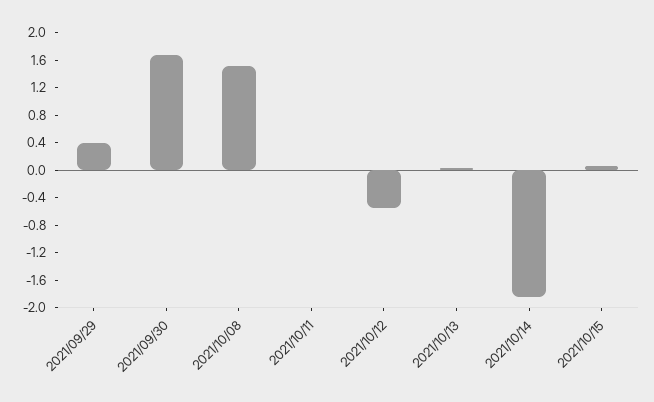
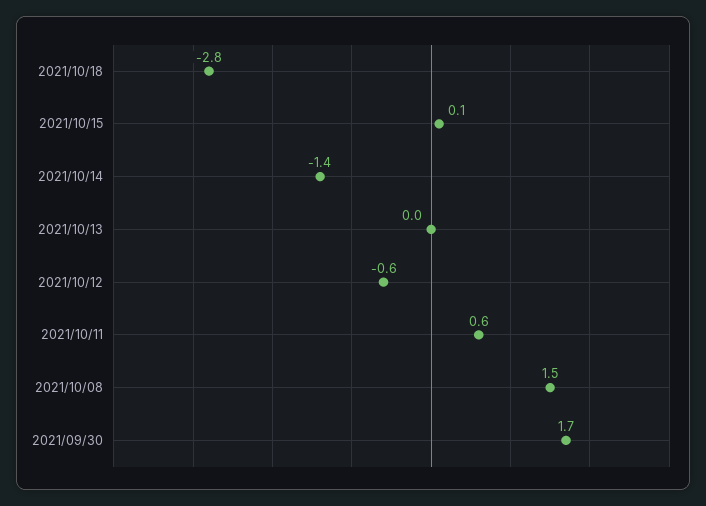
2021/09/29: 0.4 -> none
2021/10/11: 0 -> 0.6
2021/10/14: -1.8 -> -1.4
2021/10/18: none -> -2.8

